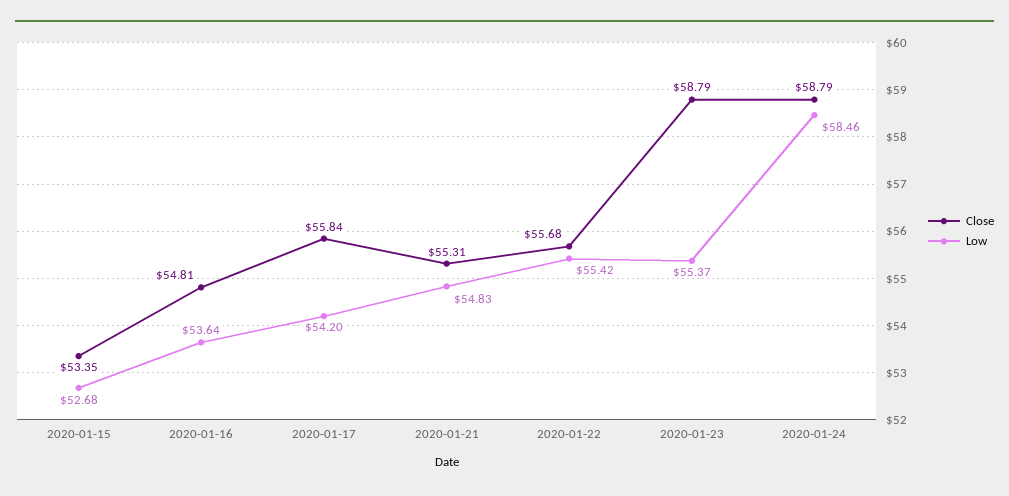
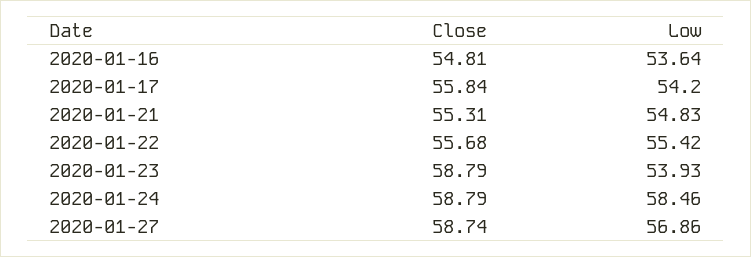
Close, 2020-01-15: 53.35 -> none
Low, 2020-01-15: 52.68 -> none
Low, 2020-01-23: 55.37 -> 53.93
Close, 2020-01-27: none -> 58.74
Low, 2020-01-27: none -> 56.86

